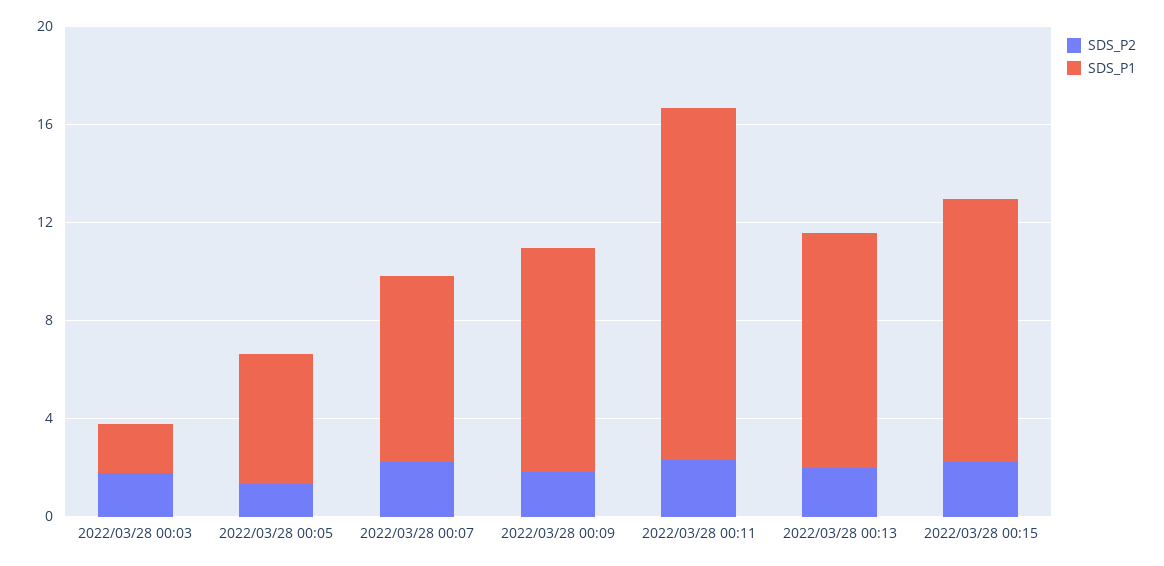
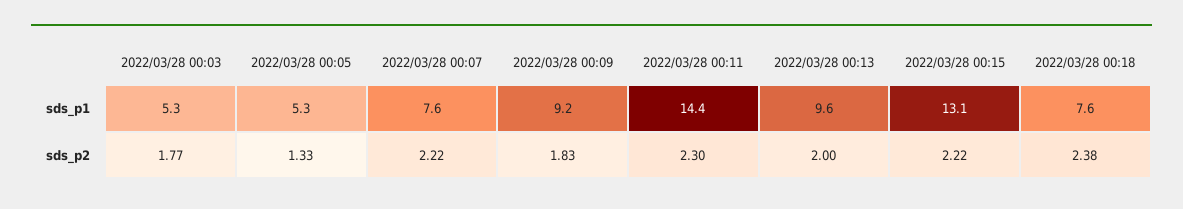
SDS_P1, 2022/03/28 00:03: 2 -> 5.3
SDS_P1, 2022/03/28 00:15: 11 -> 13.1
SDS_P1, 2022/03/28 00:18: none -> 7.6
SDS_P2, 2022/03/28 00:18: none -> 2.38

